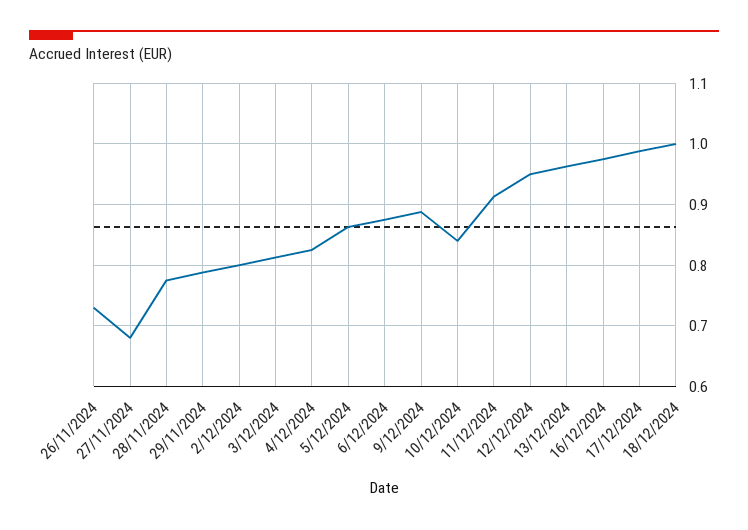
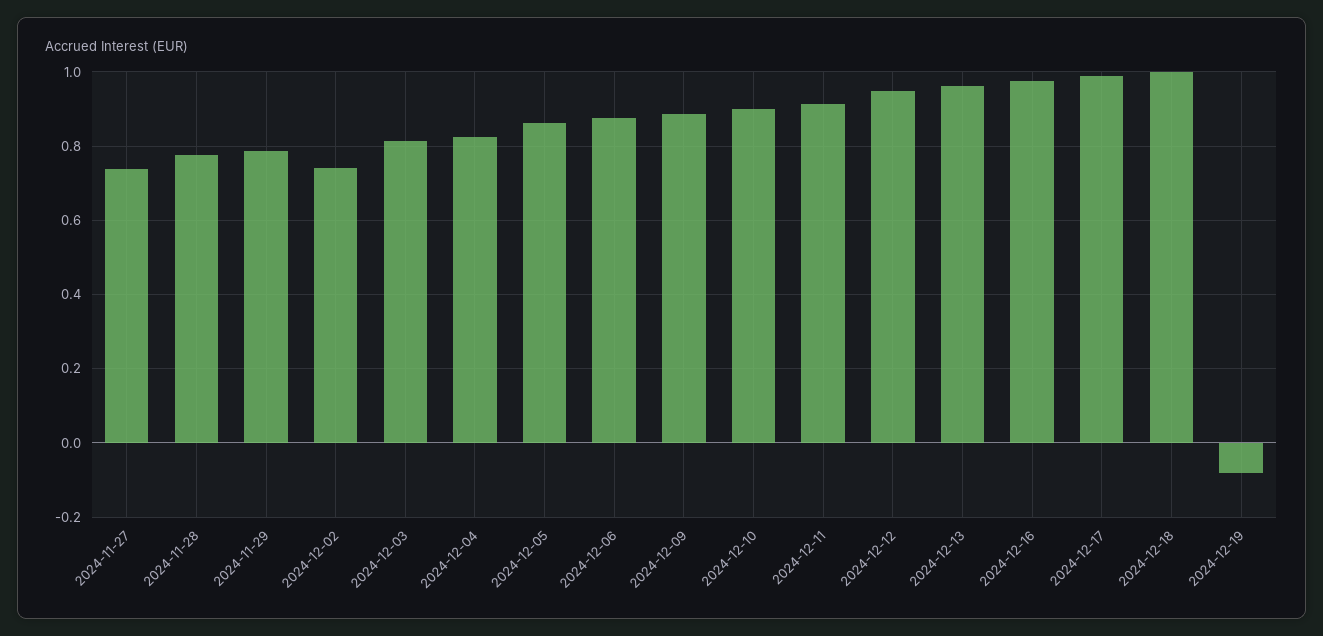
26/11/2024: 0.73 -> none
27/11/2024: 0.68 -> 0.74
2/12/2024: 0.8 -> 0.74
10/12/2024: 0.84 -> 0.9
2024-12-19: none -> -0.08

